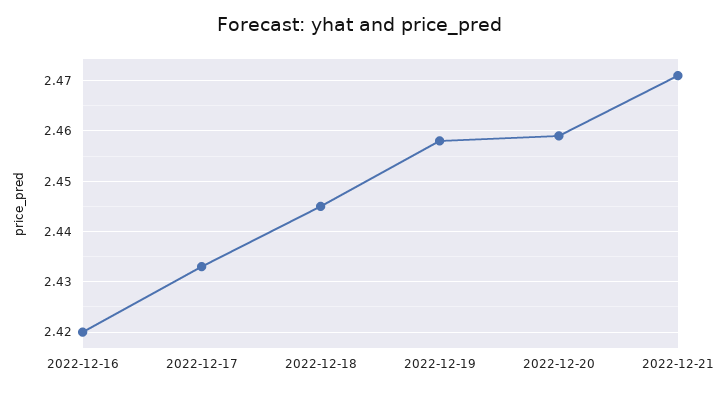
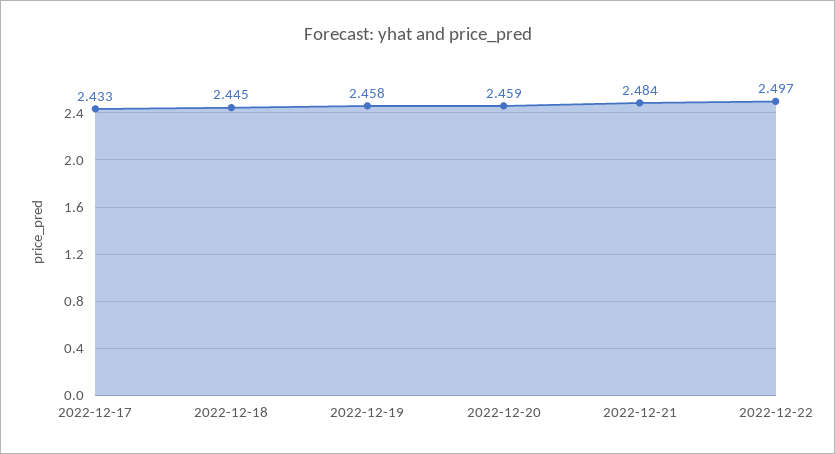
2022-12-16: 2.42 -> none
2022-12-21: 2.47 -> 2.484
2022-12-22: none -> 2.497

